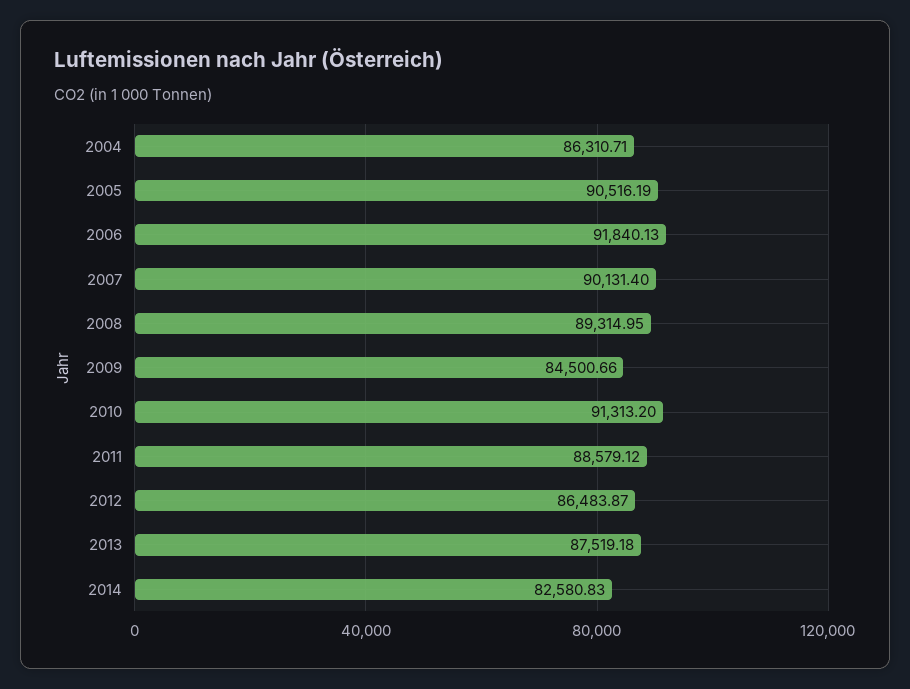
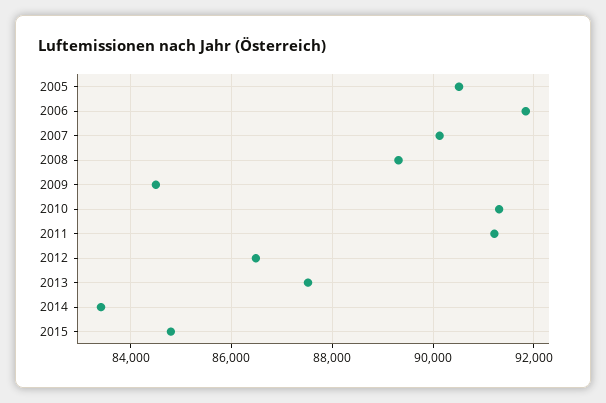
2004: 86310.71 -> none
2011: 88579.12 -> 91200
2014: 82580.83 -> 83400
2015: none -> 84800

